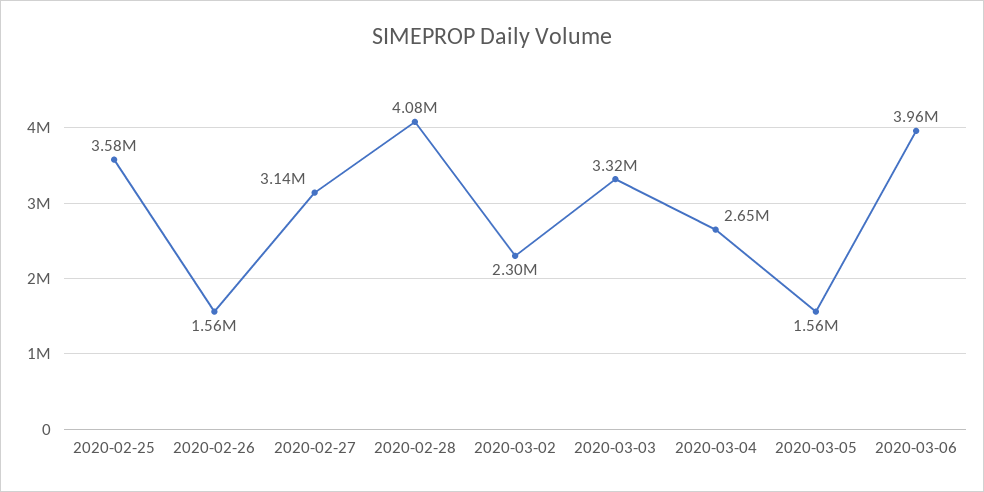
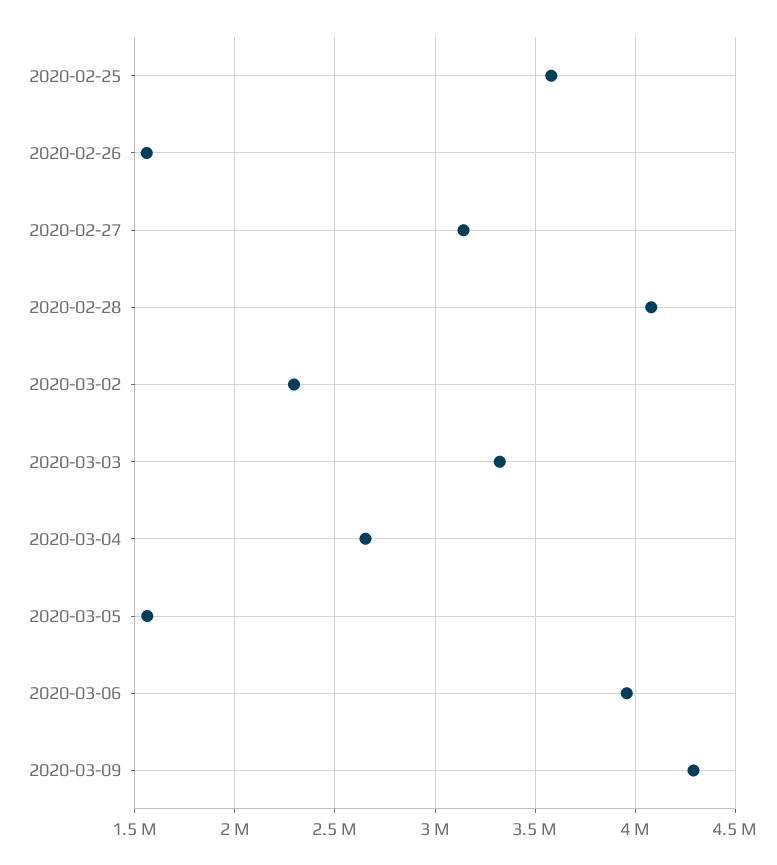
2020-03-09: none -> 4300000

